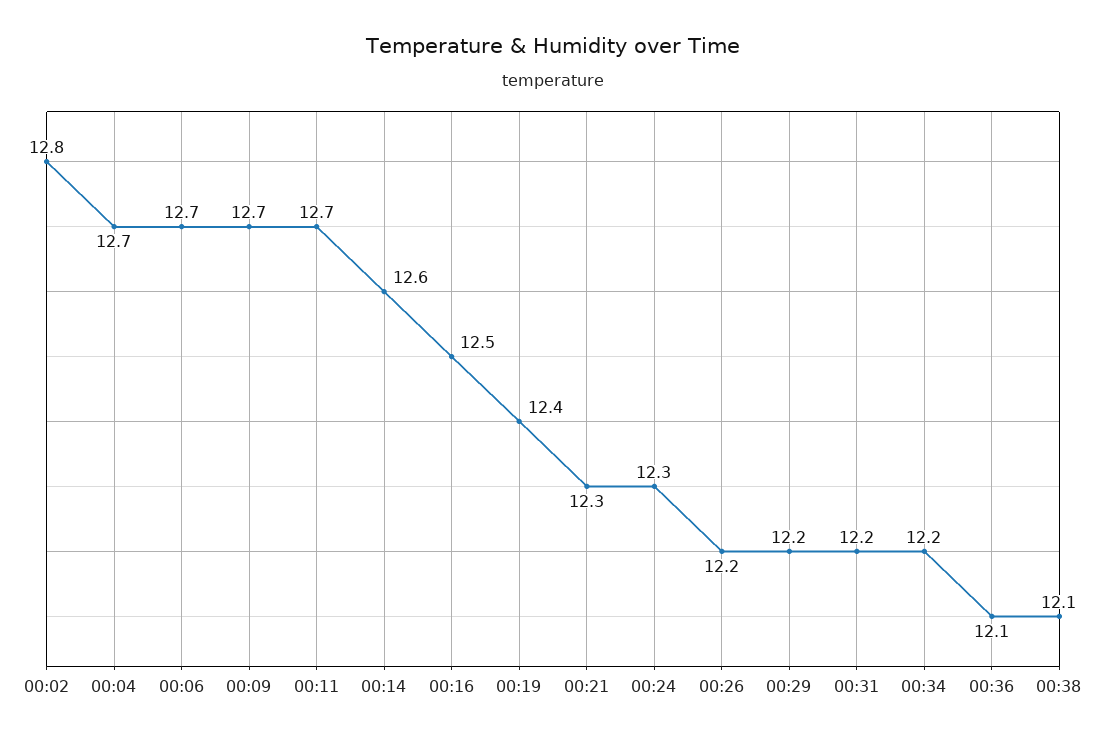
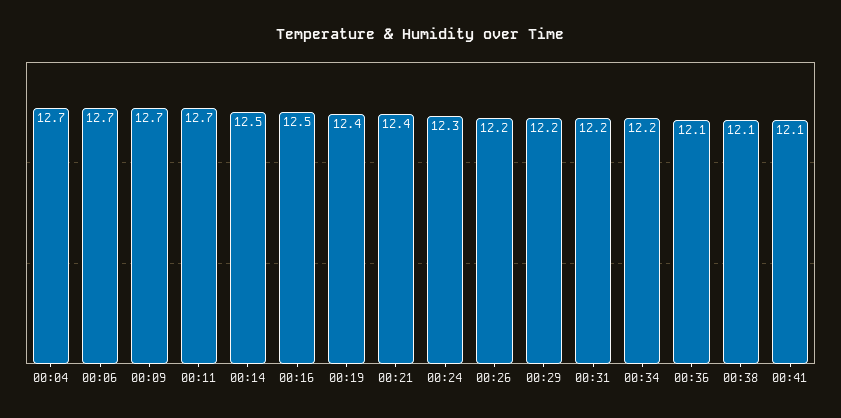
00:02: 12.8 -> none
00:14: 12.6 -> 12.5
00:21: 12.3 -> 12.4
00:41: none -> 12.1

